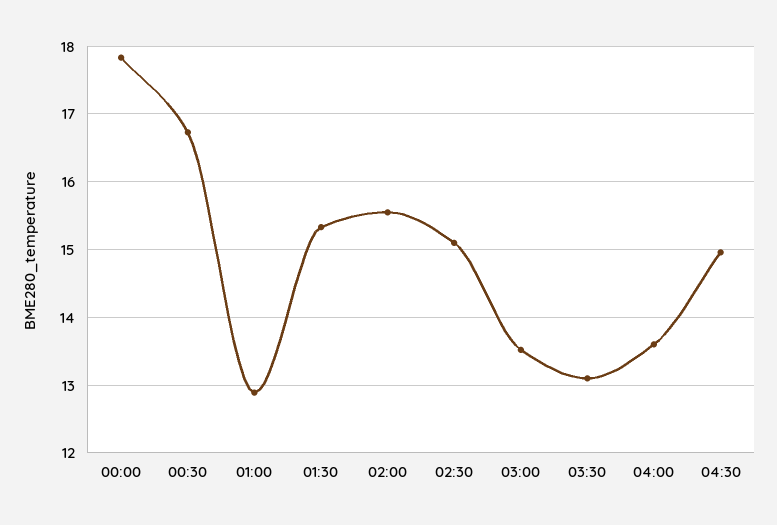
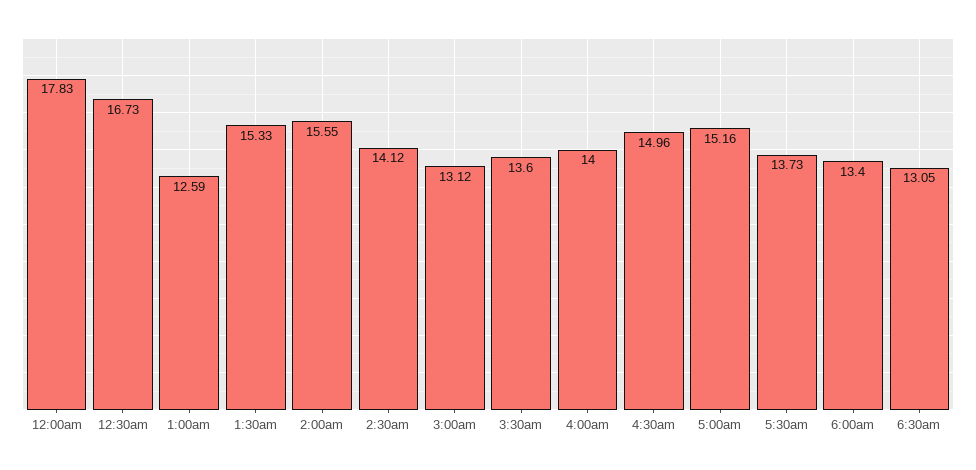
01:00: 12.9 -> 12.59
02:30: 15.1 -> 14.12
03:00: 13.5 -> 13.12
03:30: 13.1 -> 13.6
04:00: 13.6 -> 14
5:00am: none -> 15.16
5:30am: none -> 13.73
6:00am: none -> 13.4
6:30am: none -> 13.05

